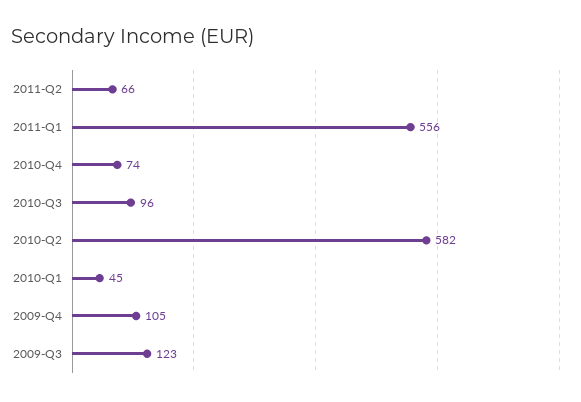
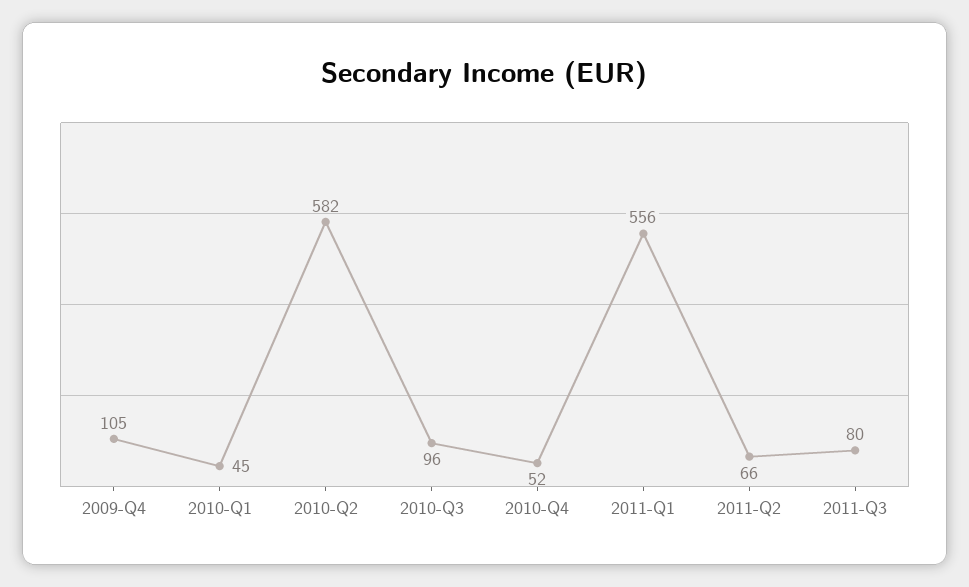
2010-Q4: 74 -> 52
2009-Q3: 123 -> none
2011-Q3: none -> 80

